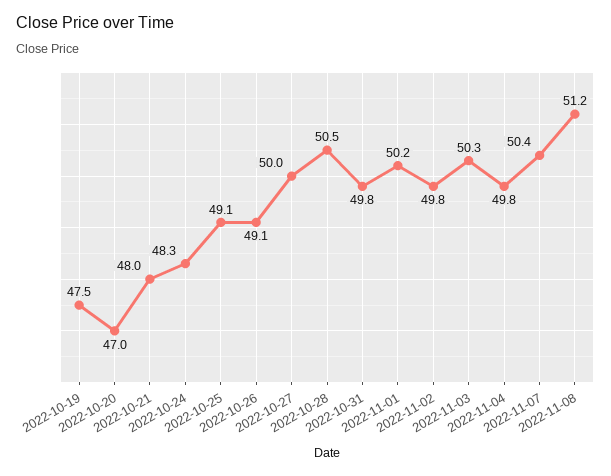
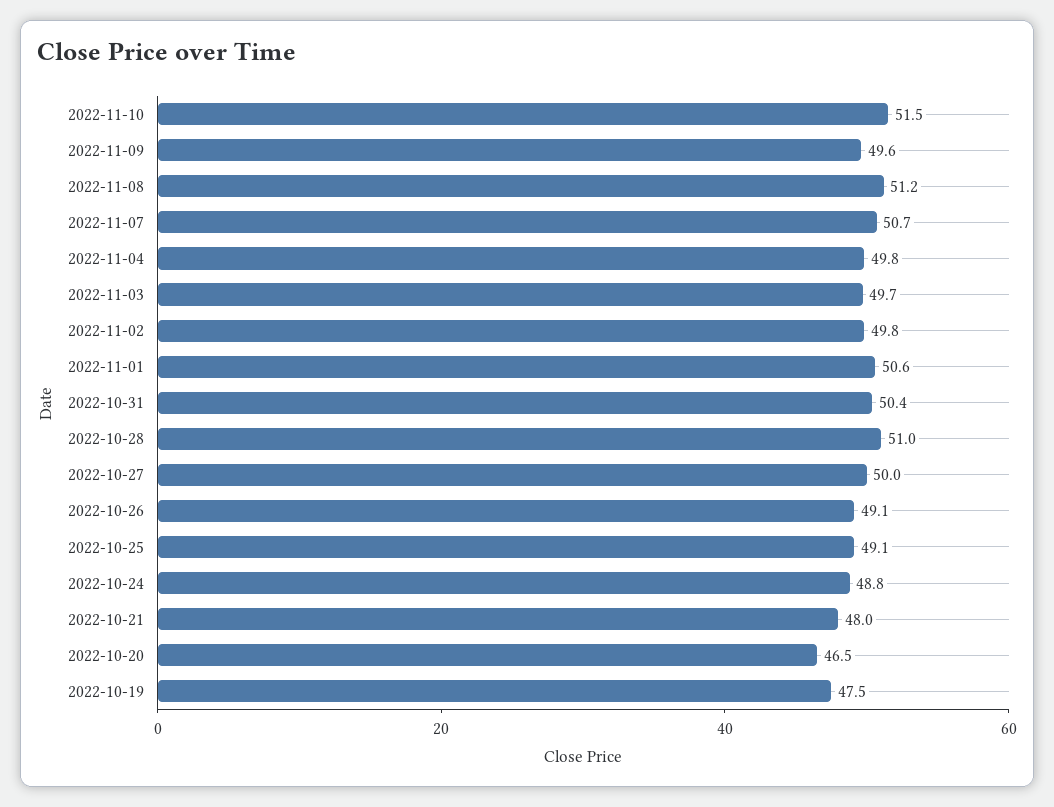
2022-10-20: 47 -> 46.5
2022-10-24: 48.3 -> 48.8
2022-10-28: 50.5 -> 51
2022-10-31: 49.8 -> 50.4
2022-11-01: 50.2 -> 50.6
2022-11-03: 50.3 -> 49.7
2022-11-07: 50.4 -> 50.7
2022-11-10: none -> 51.5
2022-11-09: none -> 49.6

